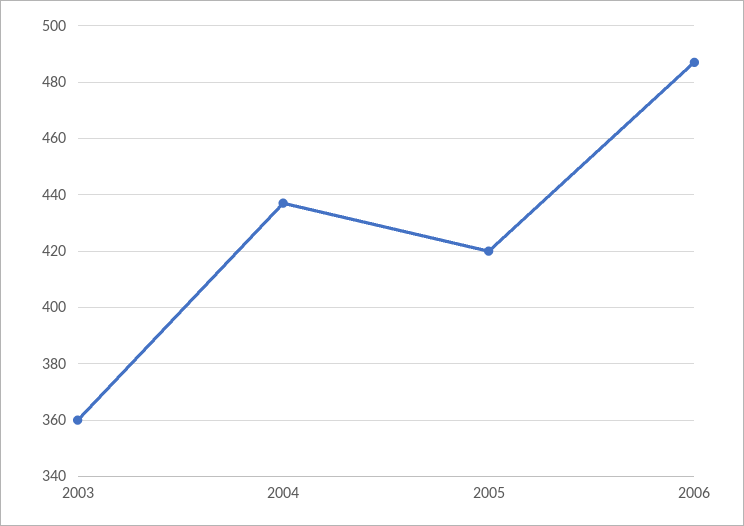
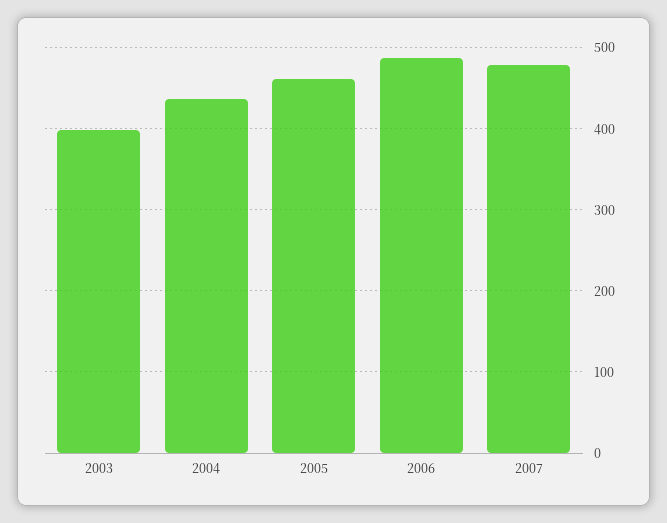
2003: 360 -> 400
2005: 420 -> 460
2007: none -> 480

